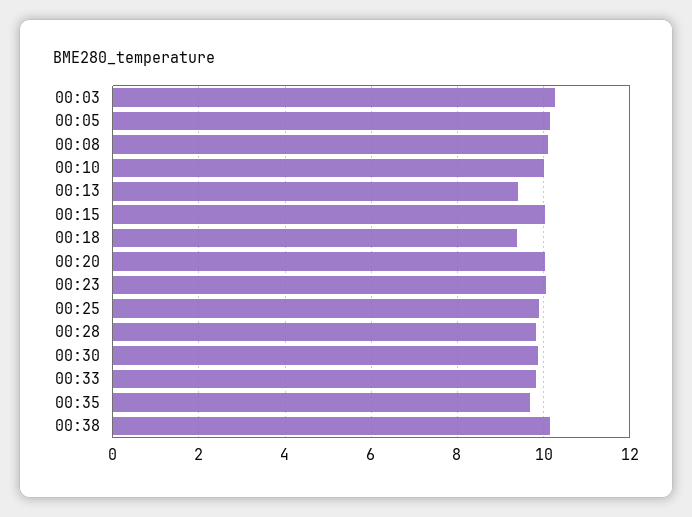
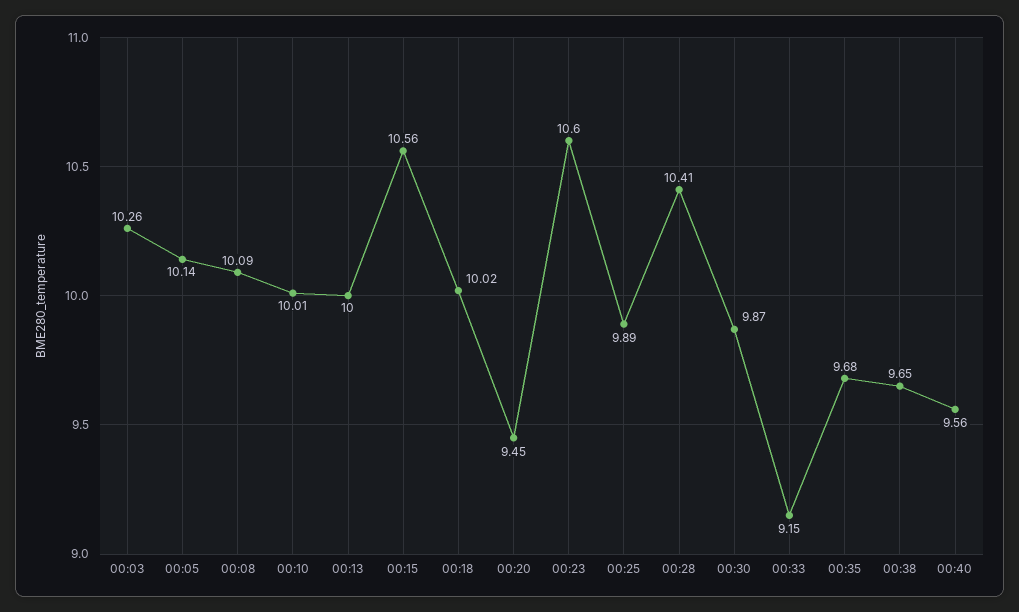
00:13: 9.4 -> 10
00:15: 10 -> 10.56
00:18: 9.4 -> 10.02
00:20: 10 -> 9.45
00:23: 10 -> 10.6
00:28: 9.8 -> 10.41
00:33: 9.8 -> 9.15
00:38: 10.2 -> 9.65
00:40: none -> 9.56

